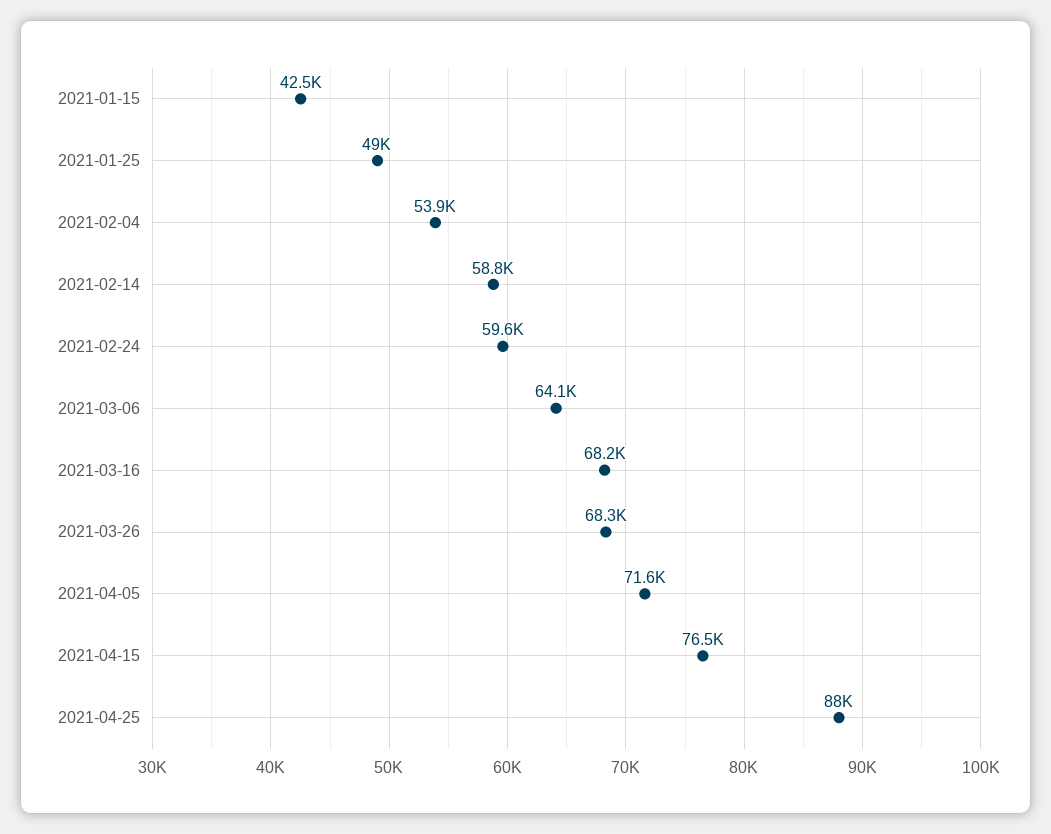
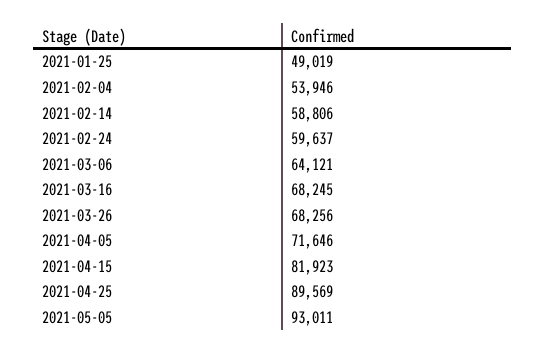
2021-01-15: 42500 -> none
2021-04-15: 76500 -> 81923
2021-04-25: 88000 -> 89569
2021-05-05: none -> 93011

